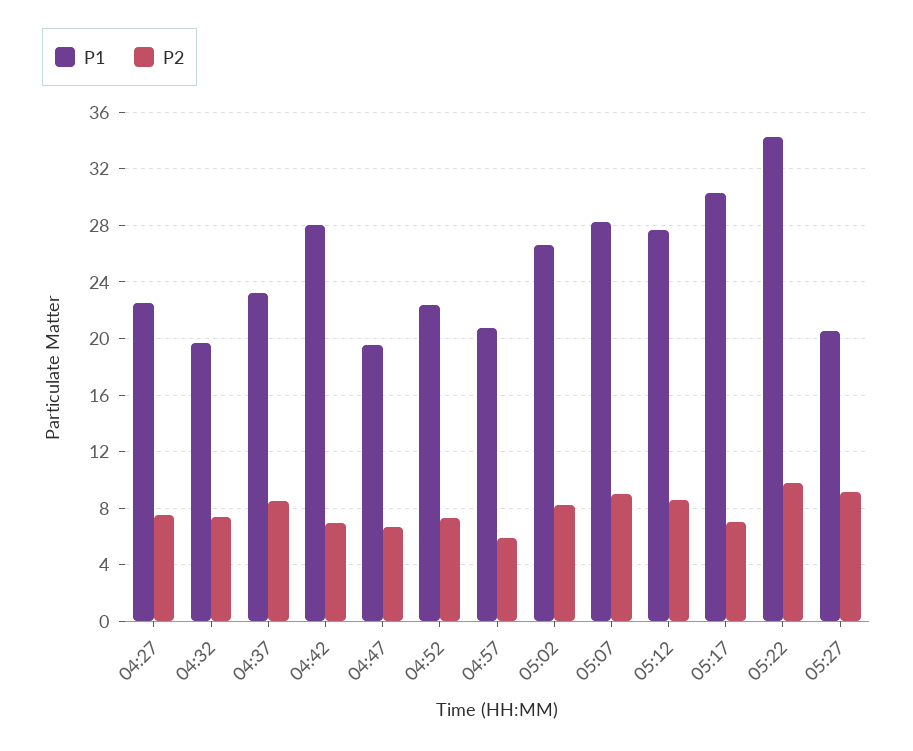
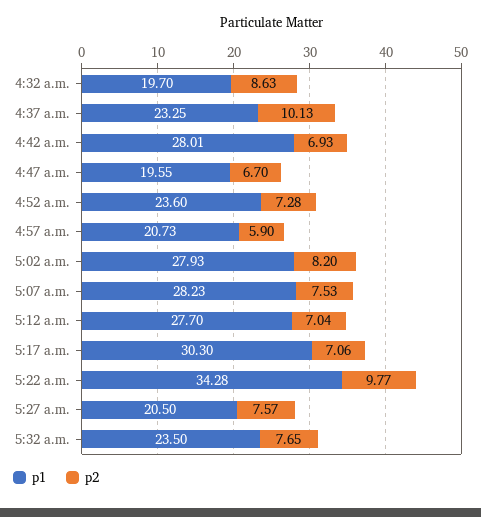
P1, 04:27: 22.5 -> none
P2, 04:27: 7.5 -> none
P2, 04:32: 7.5 -> 8.63
P2, 04:37: 8.5 -> 10.13
P1, 04:52: 22.5 -> 23.6
P1, 05:02: 26.5 -> 27.93
P2, 05:07: 9 -> 7.53
P2, 05:12: 8.5 -> 7.04
P2, 05:27: 9 -> 7.57
P1, 5:32 a.m.: none -> 23.5
P2, 5:32 a.m.: none -> 7.65

